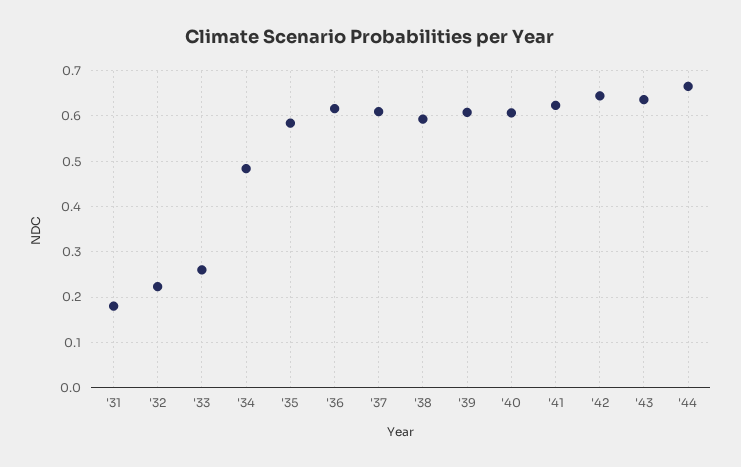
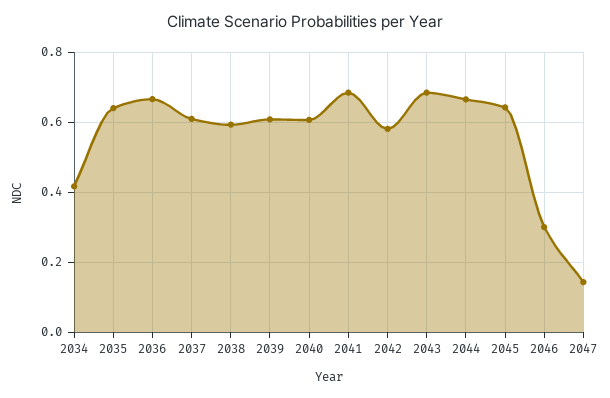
'31: 0.18 -> none
'32: 0.22 -> none
'33: 0.26 -> none
'34: 0.48 -> 0.42
'35: 0.58 -> 0.64
'36: 0.62 -> 0.66
'41: 0.62 -> 0.68
'42: 0.64 -> 0.58
'43: 0.64 -> 0.68
2045: none -> 0.64
2046: none -> 0.3
2047: none -> 0.14

